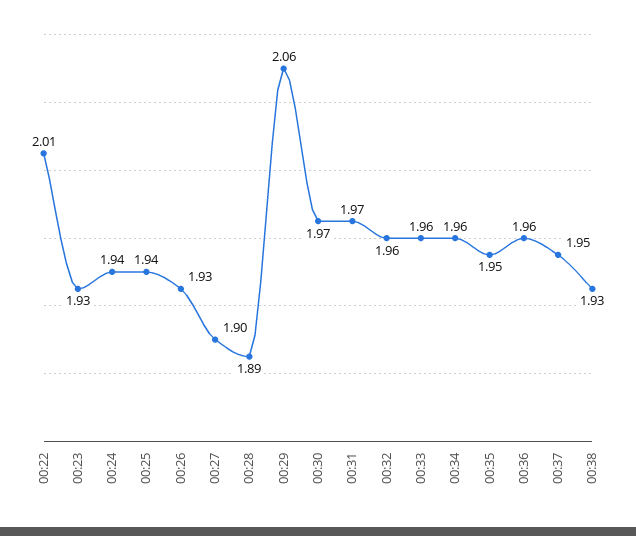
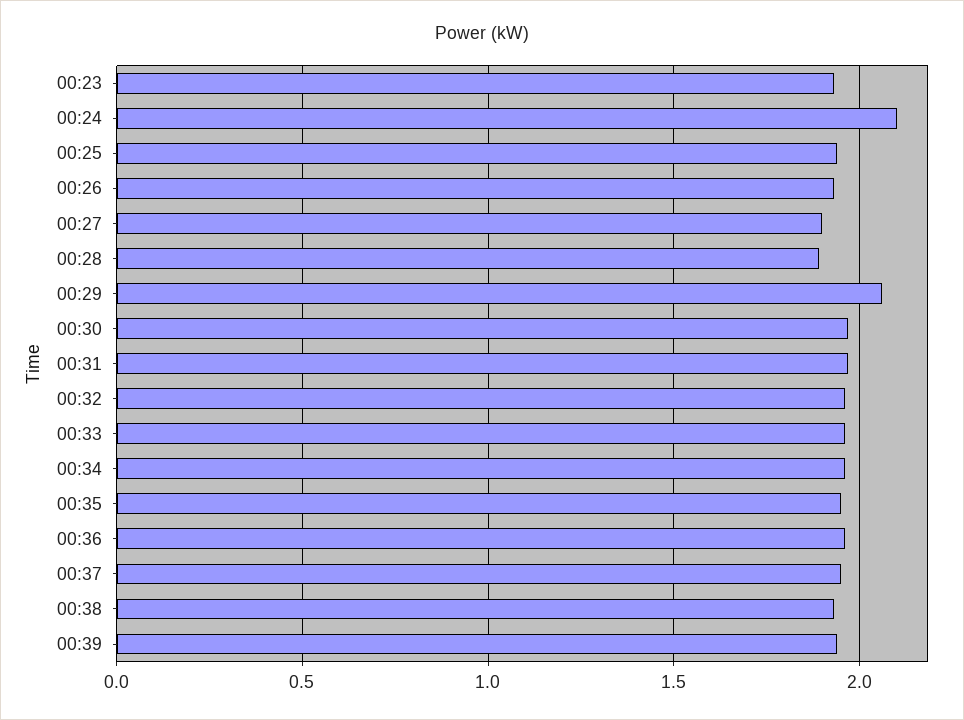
00:22: 2.01 -> none
00:24: 1.94 -> 2.1
00:39: none -> 1.95

